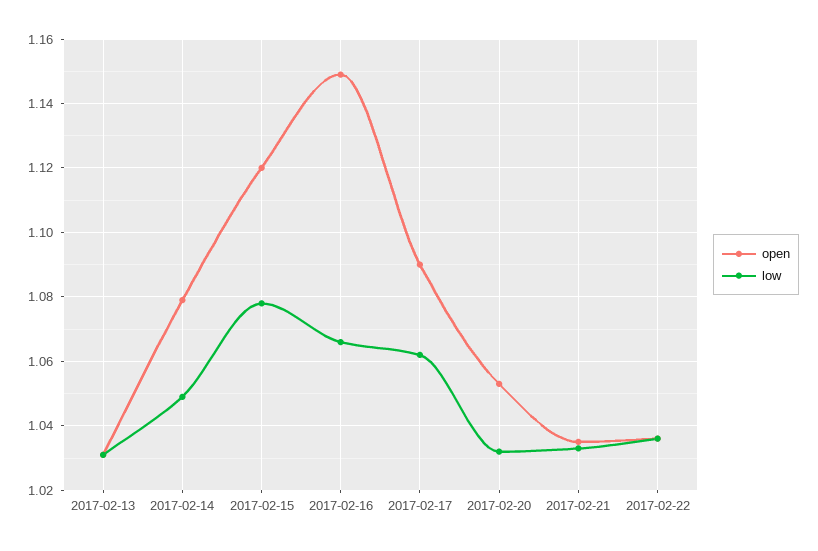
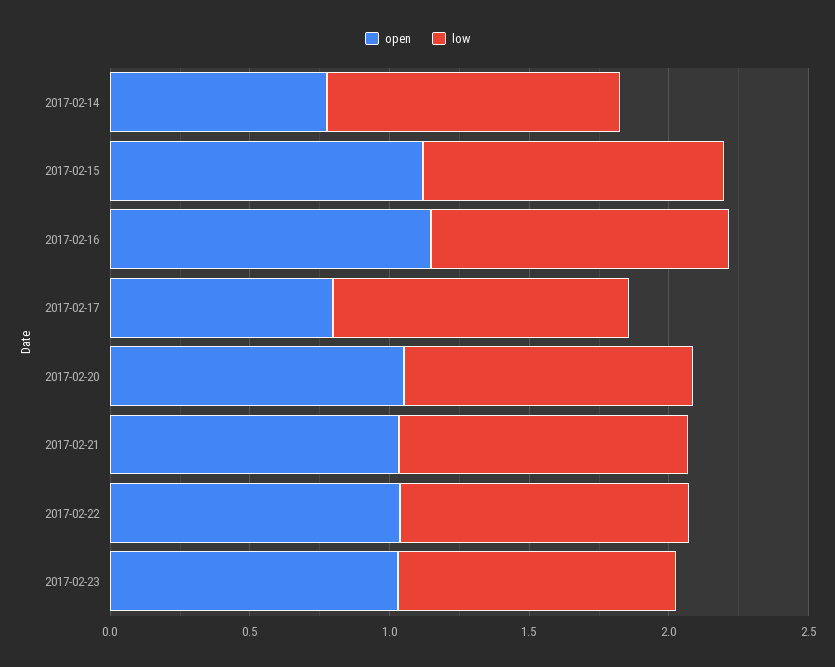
open, 2017-02-13: 1.03 -> none
low, 2017-02-13: 1.03 -> none
open, 2017-02-14: 1.08 -> 0.8
open, 2017-02-17: 1.09 -> 0.8
open, 2017-02-23: none -> 1
low, 2017-02-23: none -> 1

